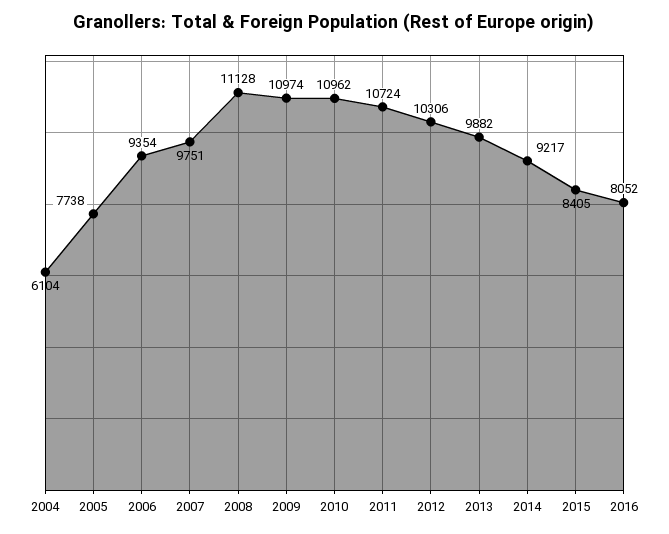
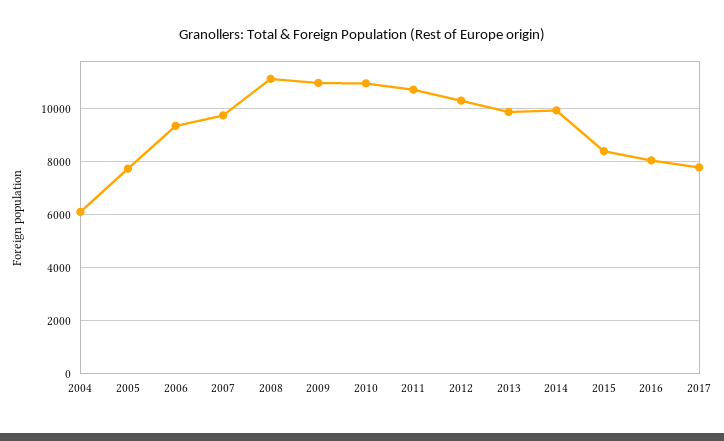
2014: 9217 -> 10000
2017: none -> 7750

